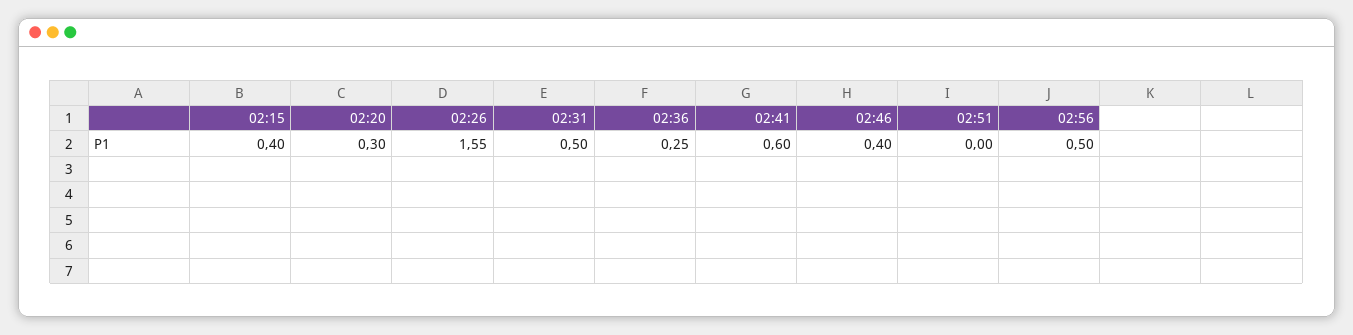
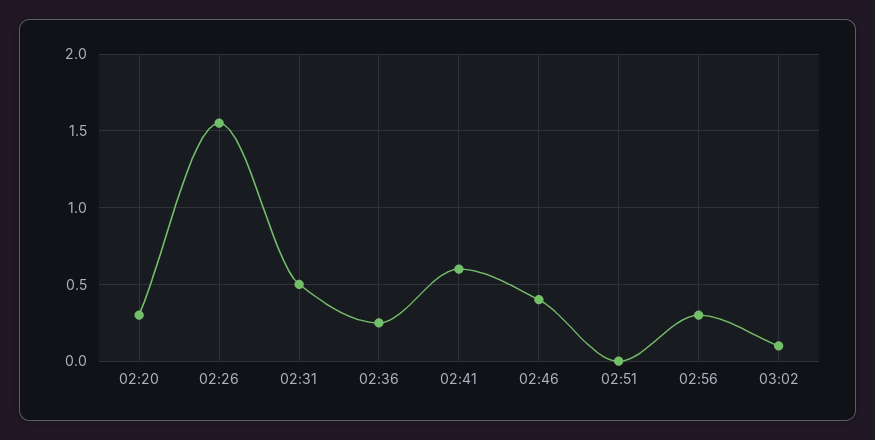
02:15: 0.4 -> none
02:56: 0.5 -> 0.3
03:02: none -> 0.1

